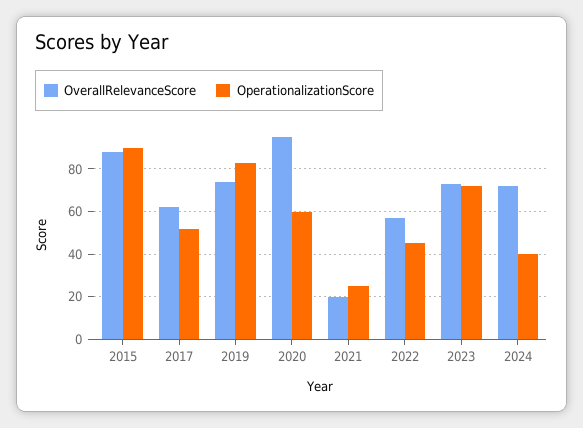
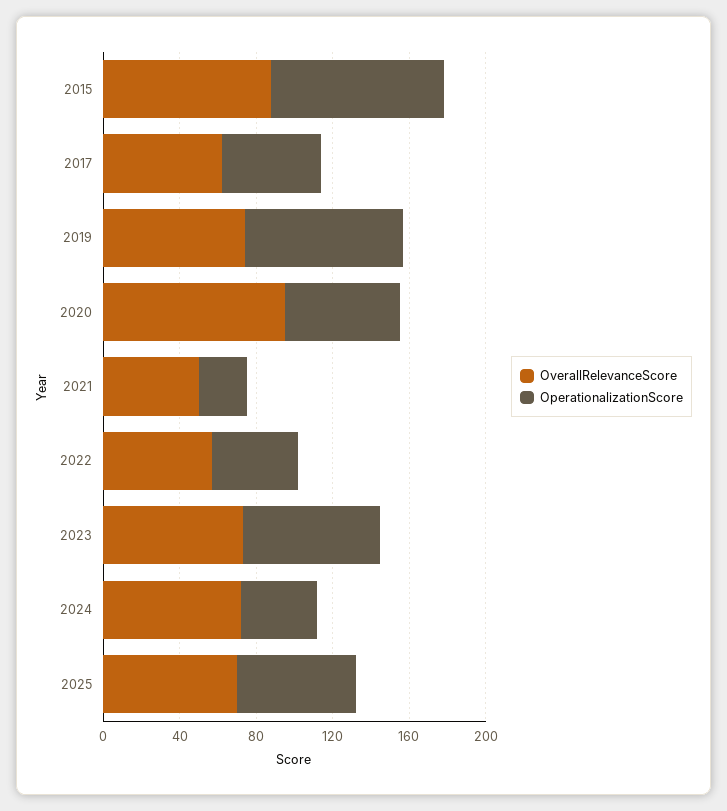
OverallRelevanceScore, 2021: 20 -> 50
OverallRelevanceScore, 2025: none -> 70
OperationalizationScore, 2025: none -> 60

